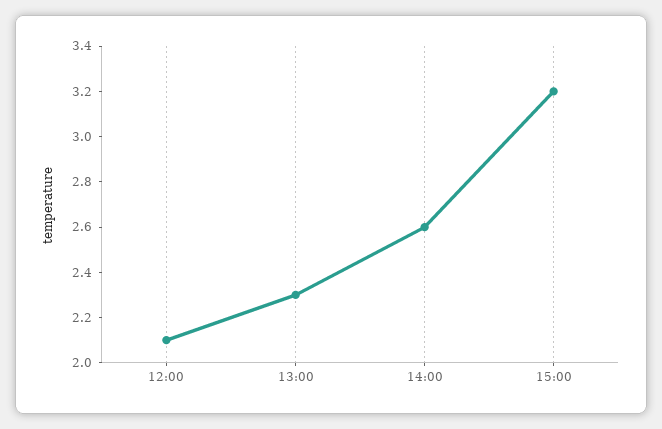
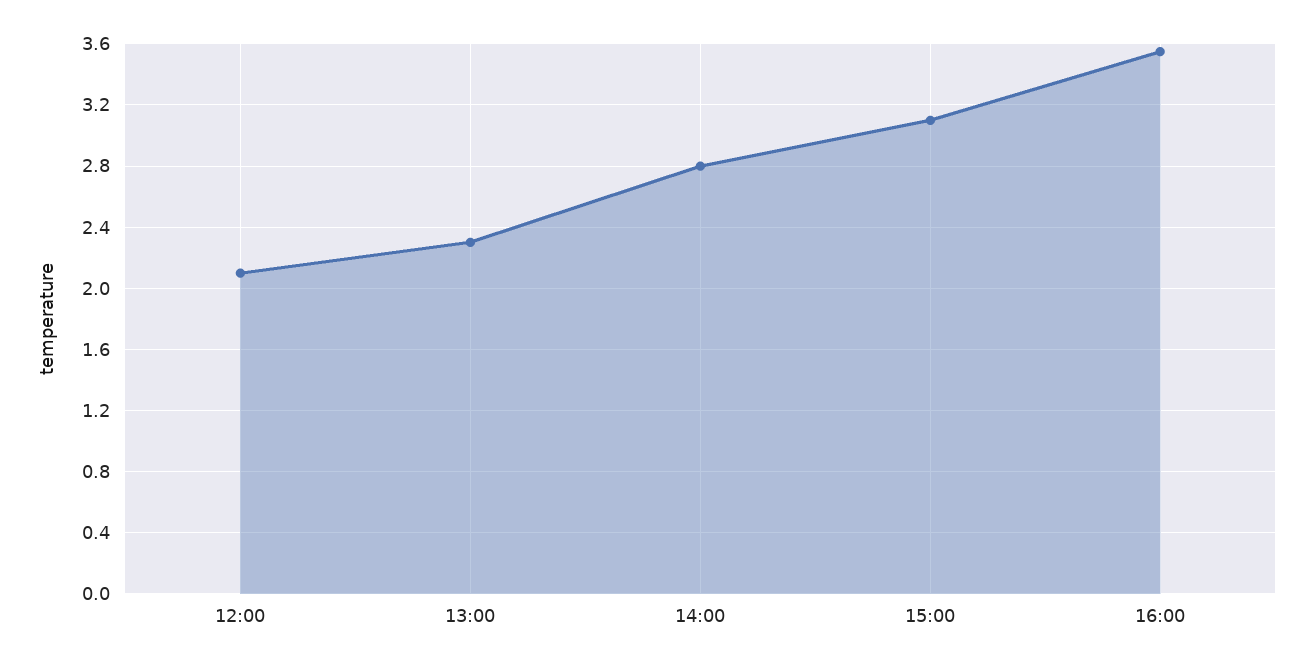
14:00: 2.6 -> 2.8
15:00: 3.2 -> 3.1
16:00: none -> 3.55

